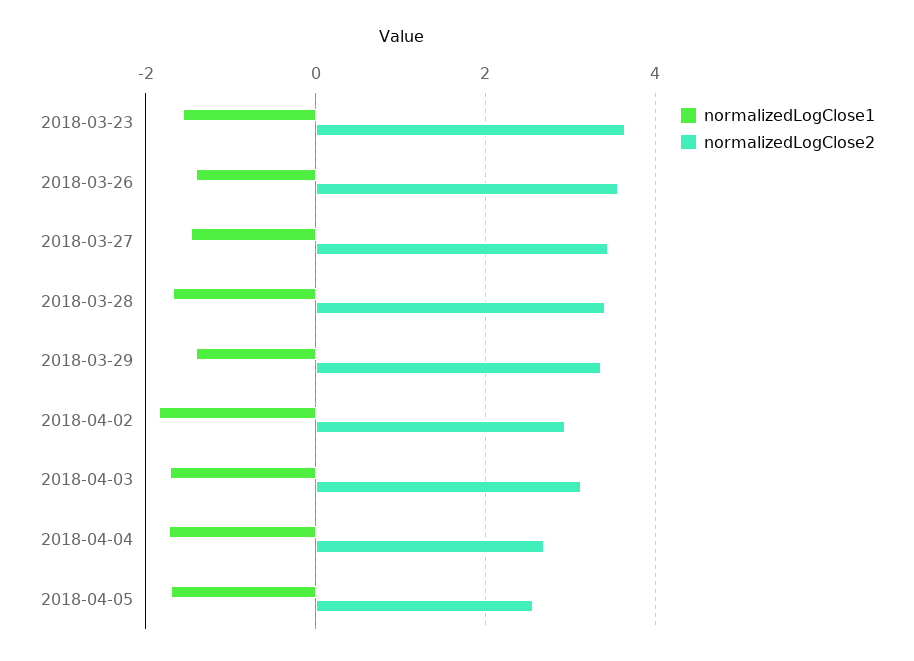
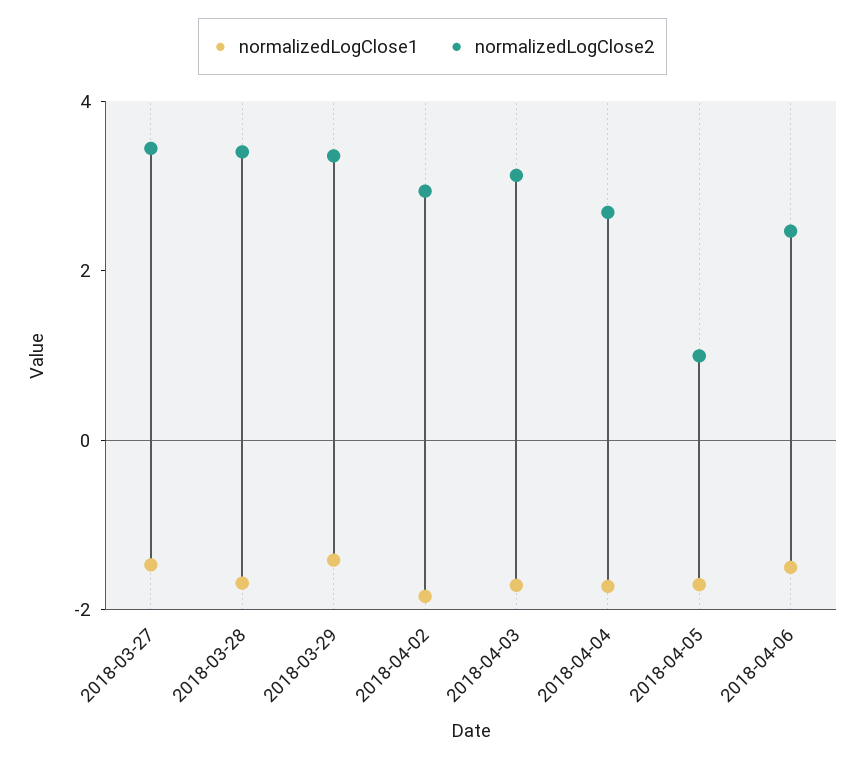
normalizedLogClose1, 2018-03-23: -1.6 -> none
normalizedLogClose2, 2018-03-23: 3.6 -> none
normalizedLogClose1, 2018-03-26: -1.4 -> none
normalizedLogClose2, 2018-03-26: 3.6 -> none
normalizedLogClose2, 2018-04-05: 2.6 -> 1
normalizedLogClose1, 2018-04-06: none -> -1.5
normalizedLogClose2, 2018-04-06: none -> 2.5

